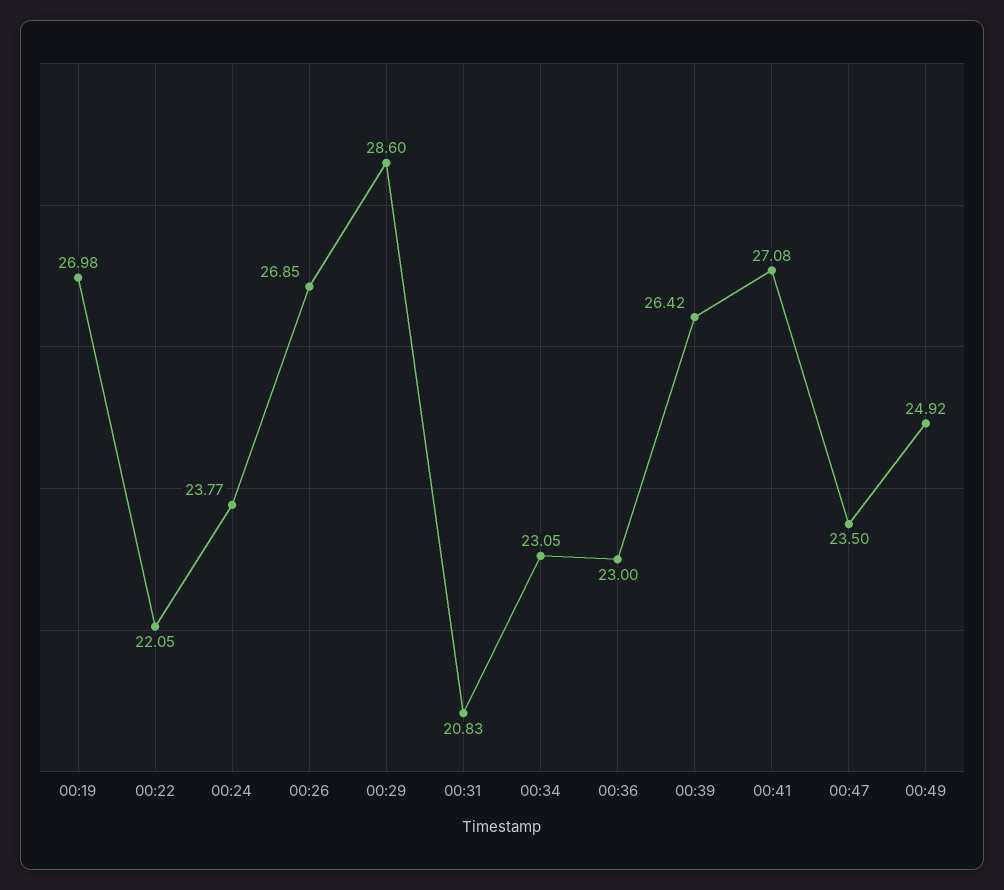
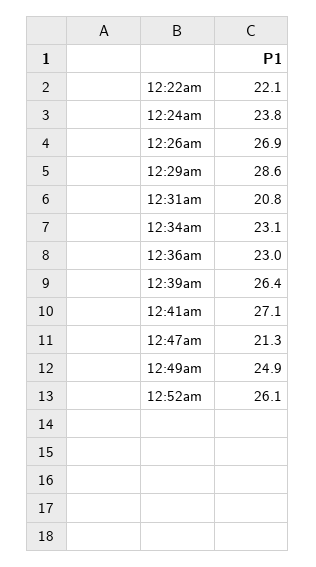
00:19: 26.98 -> none
00:47: 23.5 -> 21.3
12:52am: none -> 26.1

